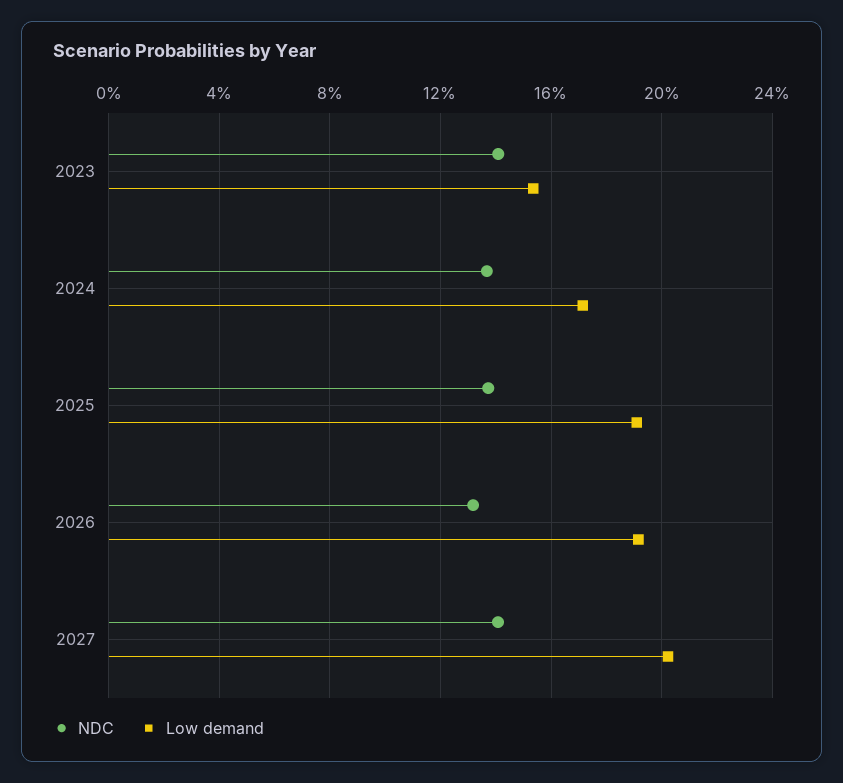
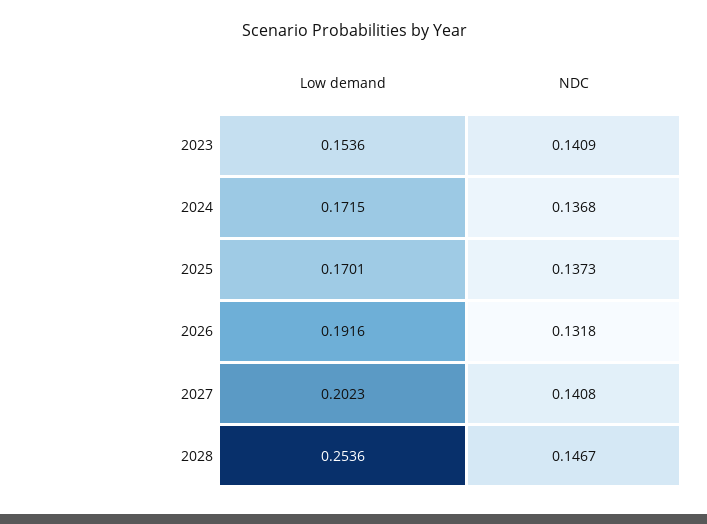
Low demand, 2025: 0.19 -> 0.1701
Low demand, 2028: none -> 0.2536
NDC, 2028: none -> 0.1467

